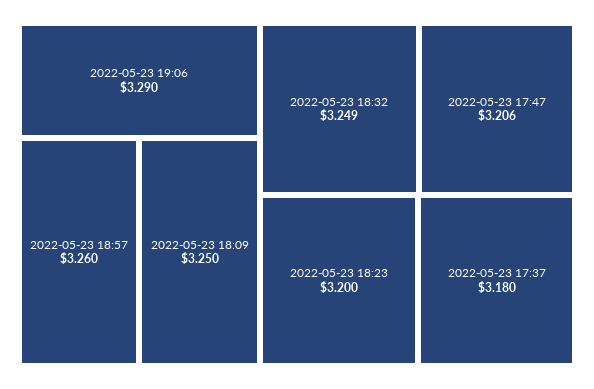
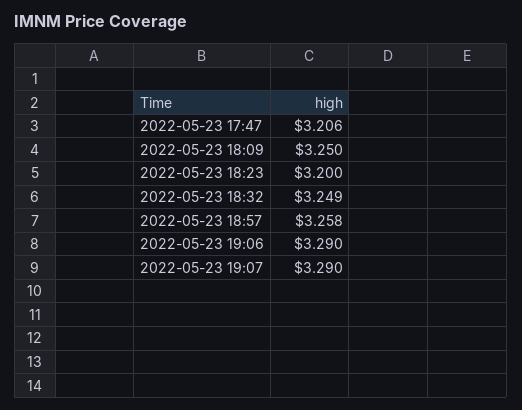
2022-05-23 18:57: 3.26 -> 3.258
2022-05-23 17:37: 3.18 -> none
2022-05-23 19:07: none -> 3.29

